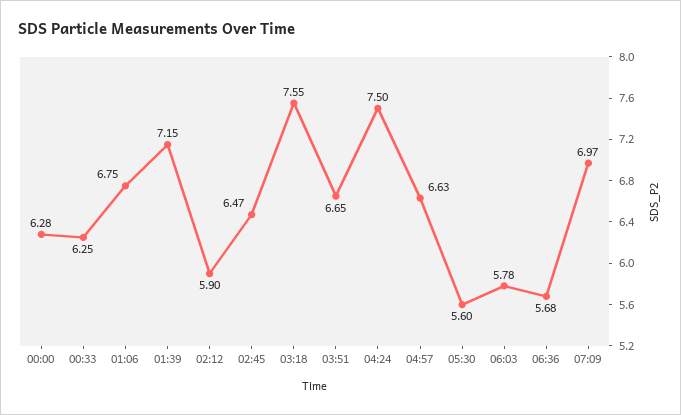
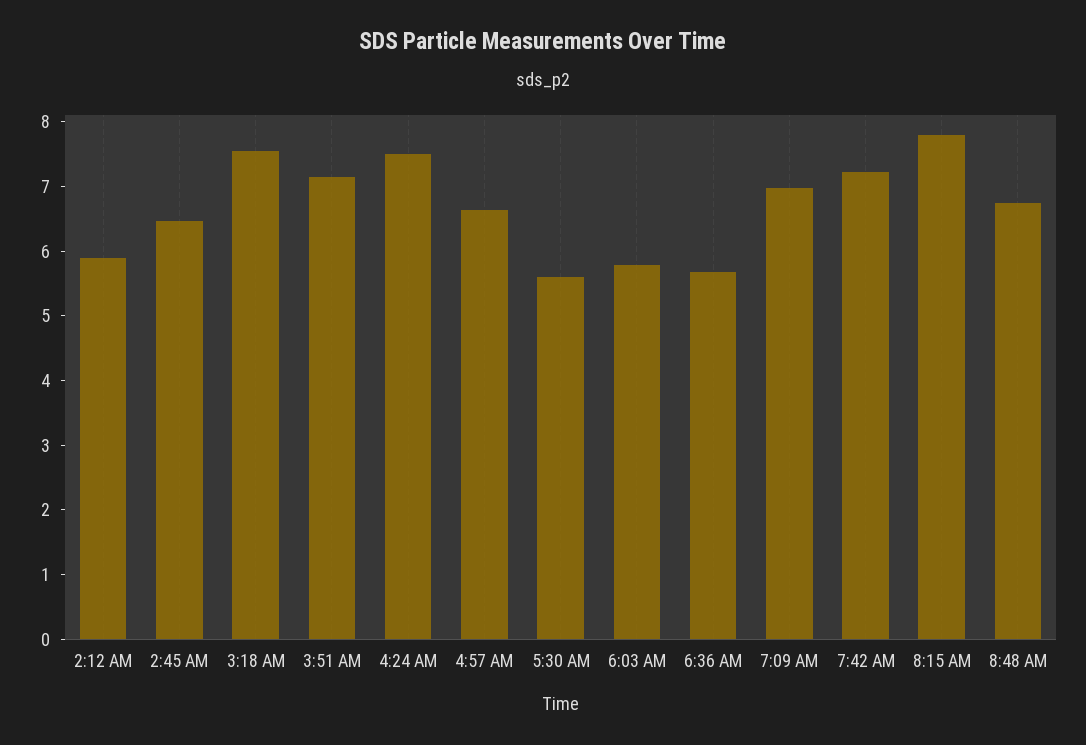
00:00: 6.28 -> none
00:33: 6.25 -> none
01:06: 6.75 -> none
01:39: 7.15 -> none
03:51: 6.65 -> 7.2
7:42 AM: none -> 7.2
8:15 AM: none -> 7.8
8:48 AM: none -> 6.8

